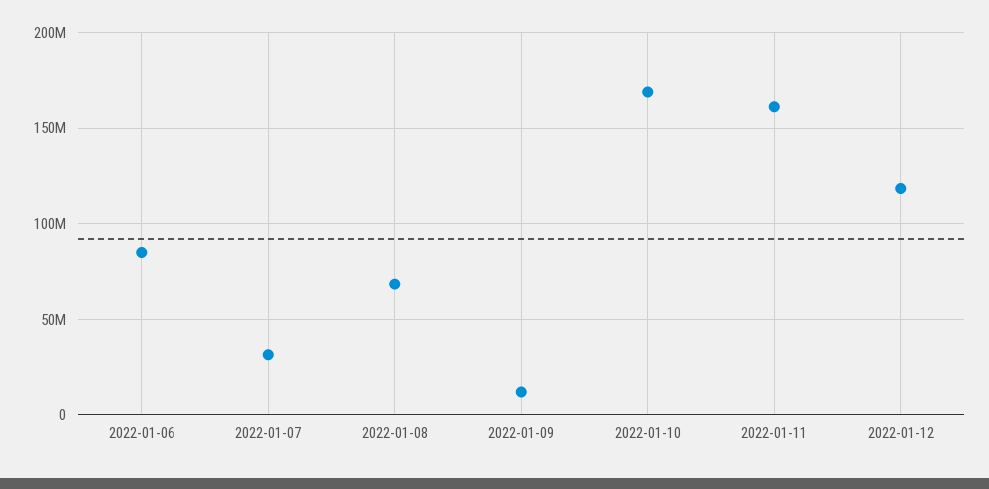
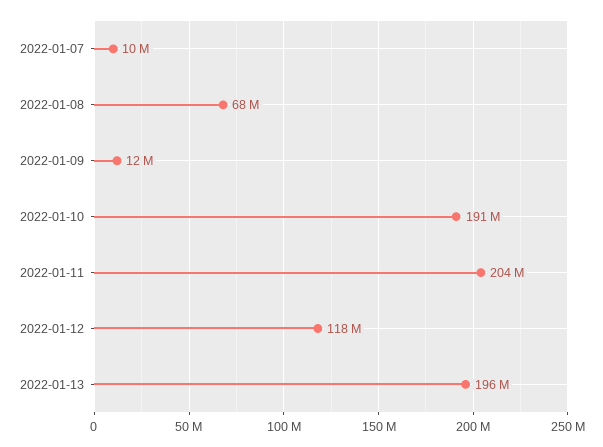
2022-01-06: 85000000 -> none
2022-01-07: 30000000 -> 10000000
2022-01-10: 170000000 -> 191000000
2022-01-11: 160000000 -> 204000000
2022-01-13: none -> 196000000

